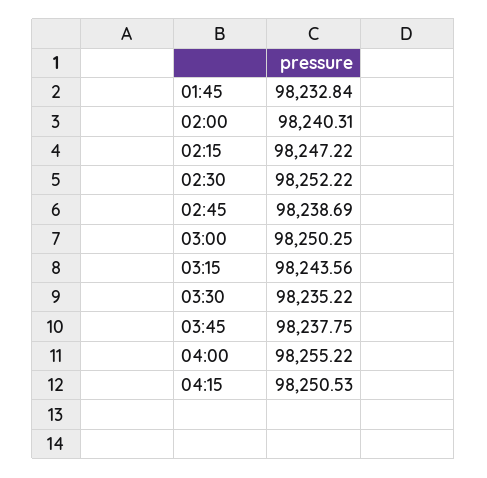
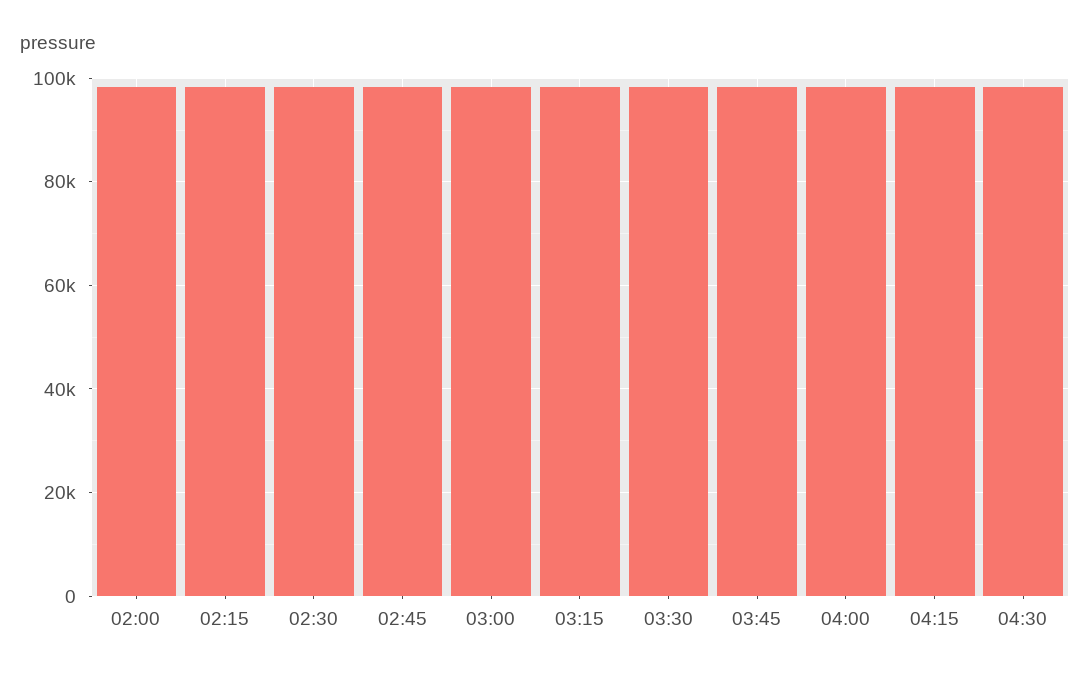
01:45: 98232.84 -> none
04:30: none -> 98000

